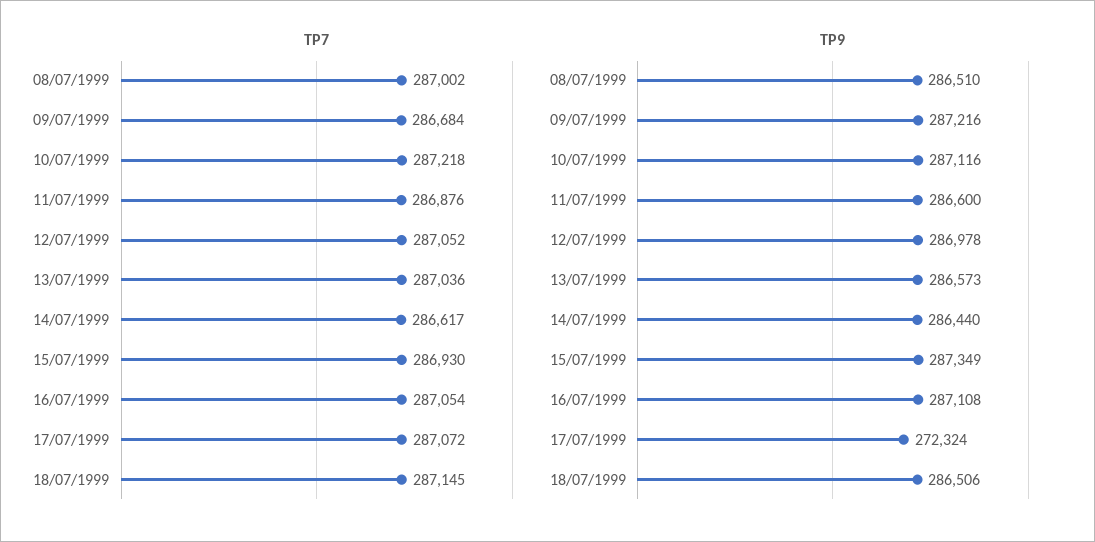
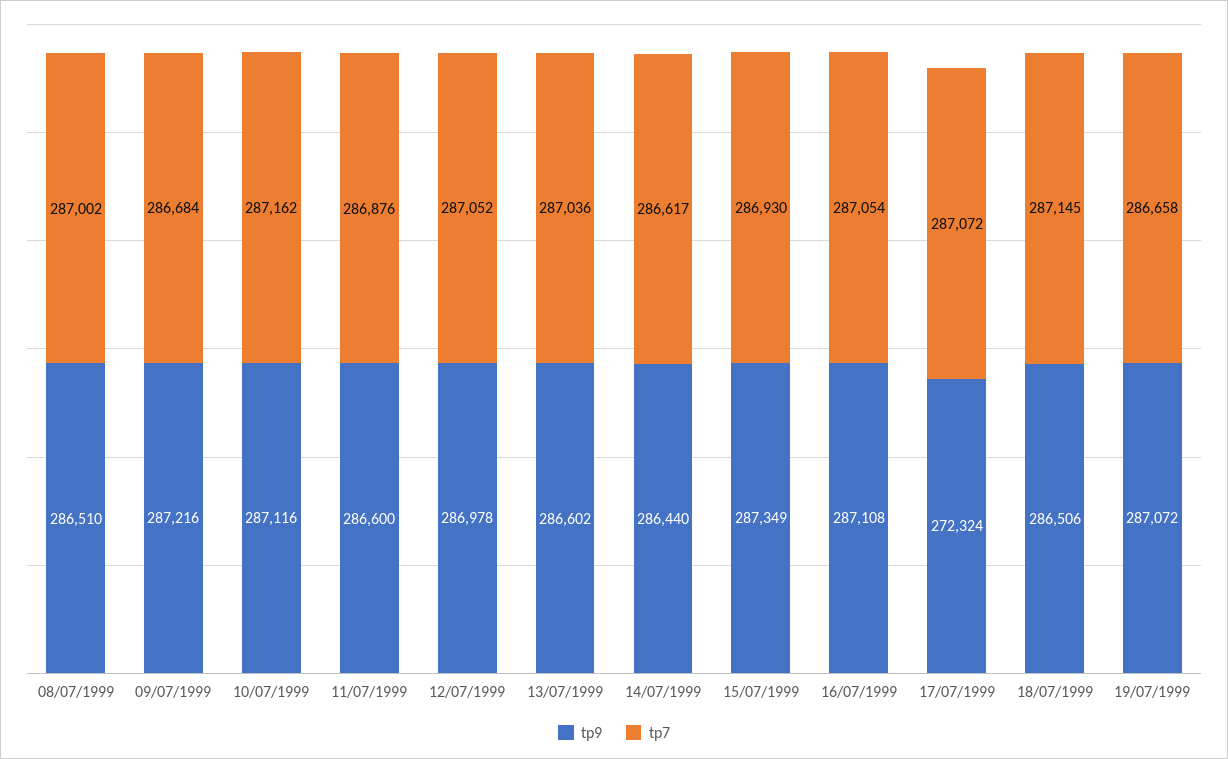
TP7, 10/07/1999: 287218 -> 287162
TP9, 13/07/1999: 286573 -> 286602
TP9, 19/07/1999: none -> 287072
TP7, 19/07/1999: none -> 286658

